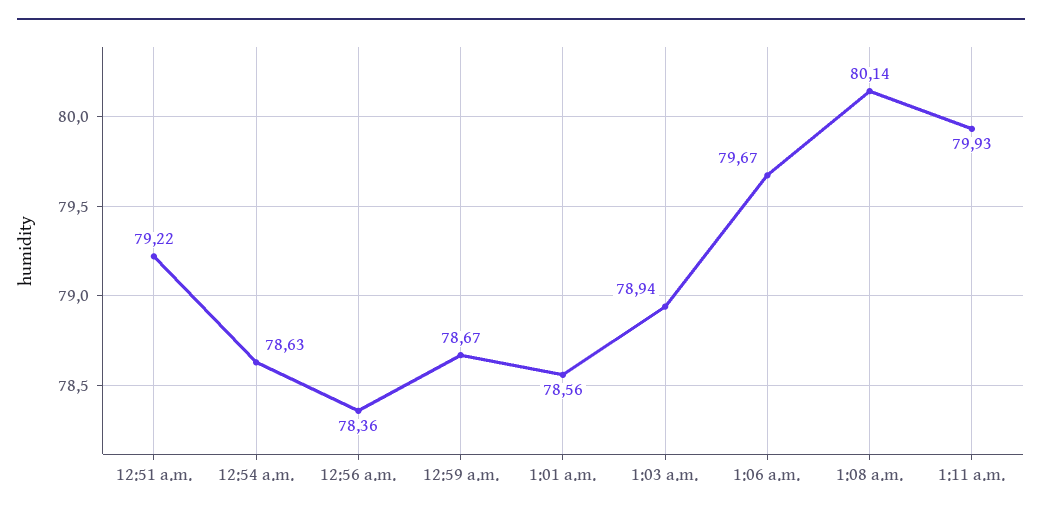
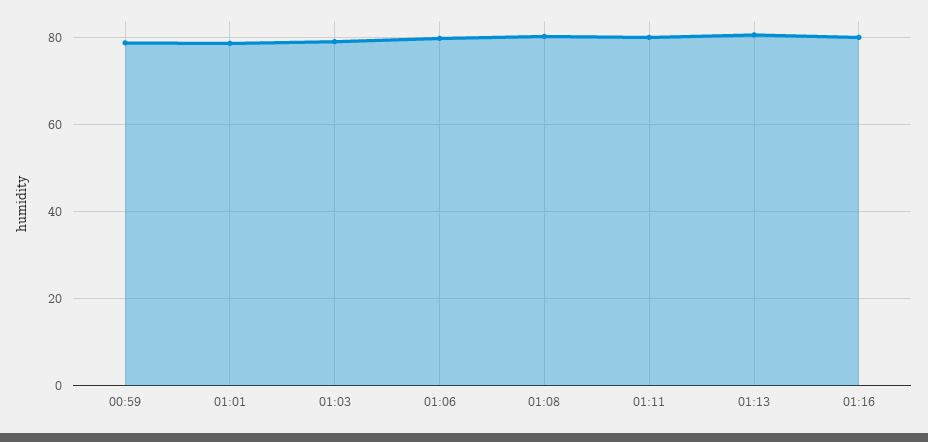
12:51 a.m.: 79.22 -> none
12:54 a.m.: 78.63 -> none
12:56 a.m.: 78.36 -> none
01:13: none -> 80
01:16: none -> 80

